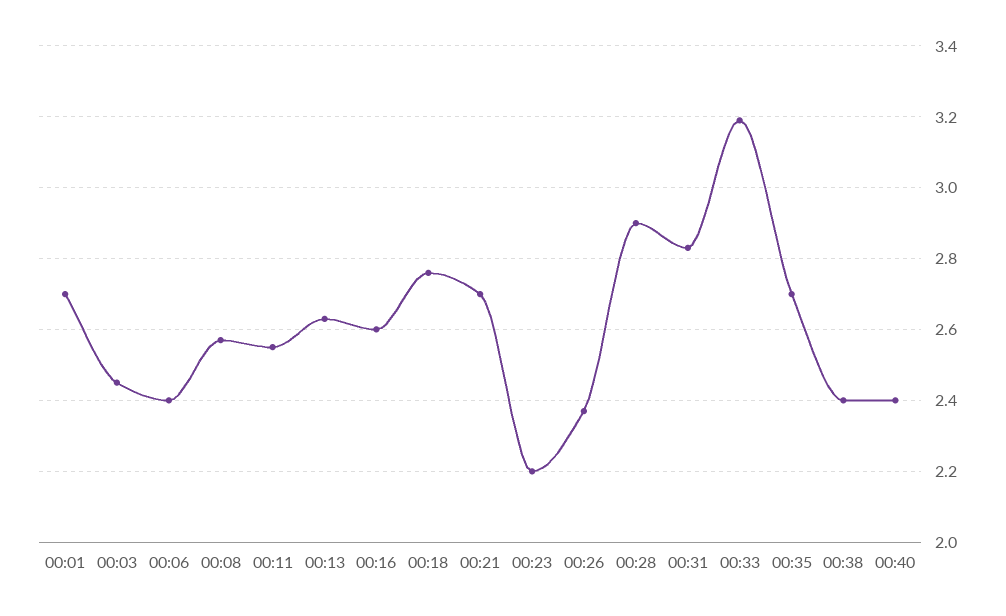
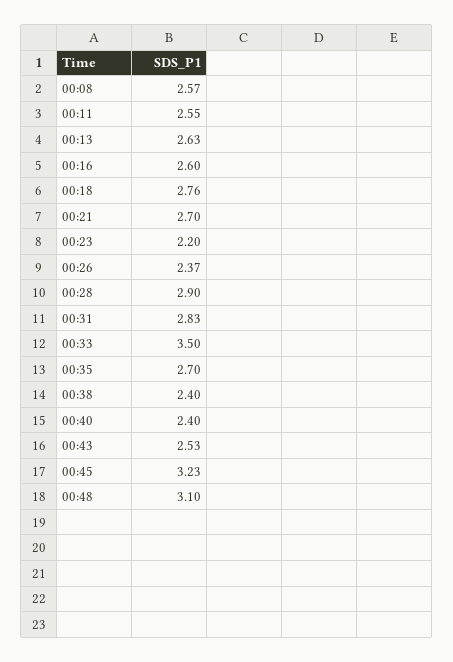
00:01: 2.7 -> none
00:03: 2.45 -> none
00:06: 2.4 -> none
00:33: 3.2 -> 3.5
00:43: none -> 2.53
00:45: none -> 3.23
00:48: none -> 3.1

